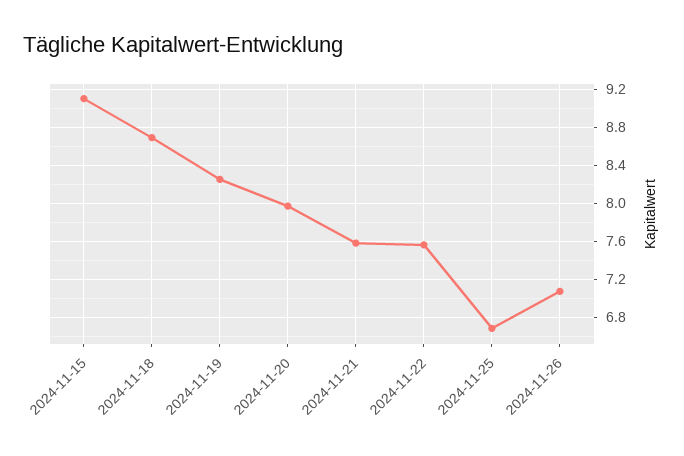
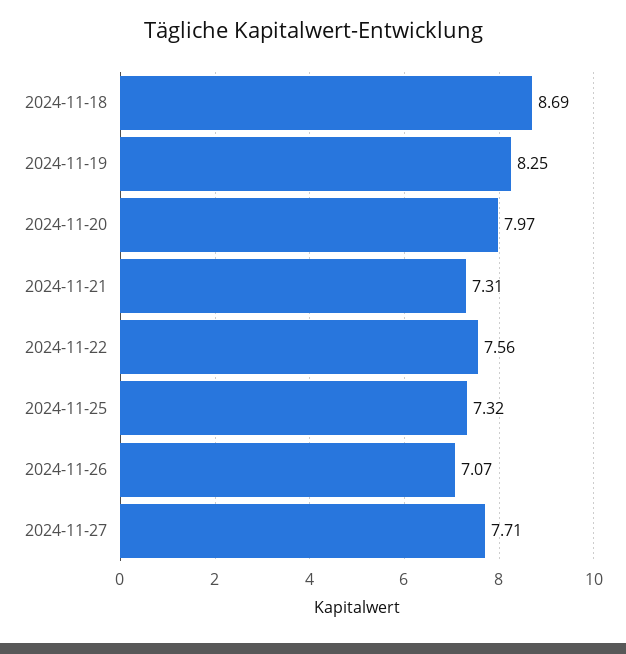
2024-11-15: 9.1 -> none
2024-11-21: 7.6 -> 7.31
2024-11-25: 6.7 -> 7.32
2024-11-27: none -> 7.71

